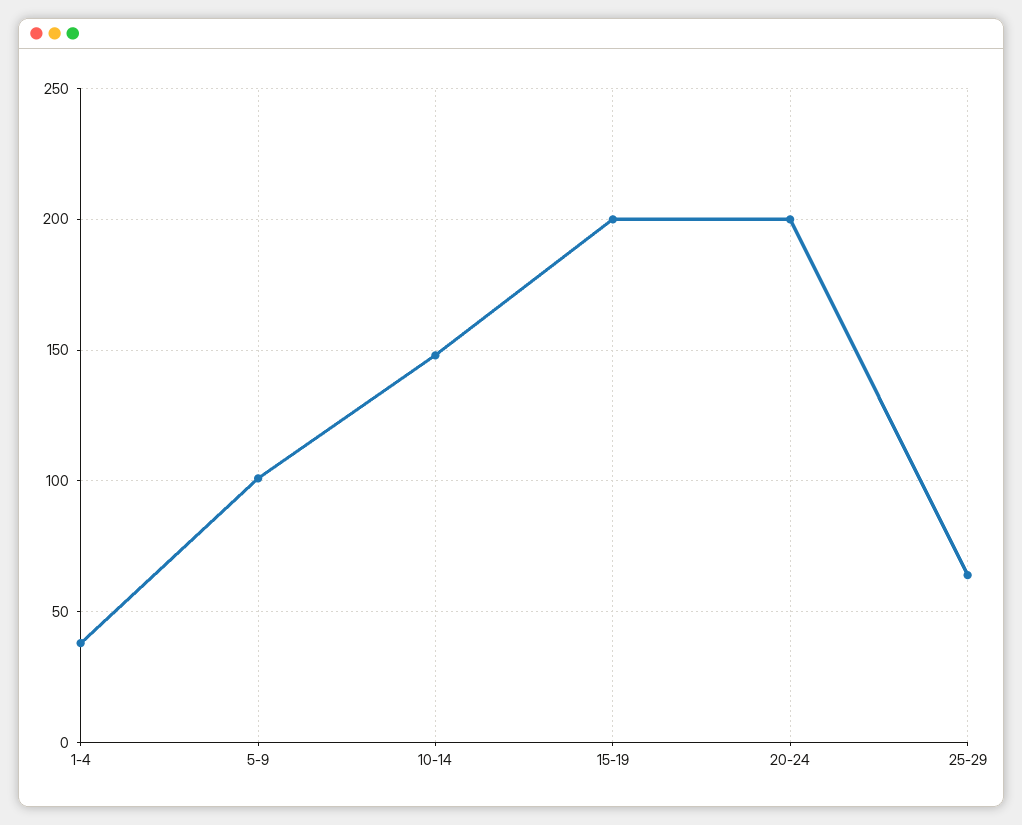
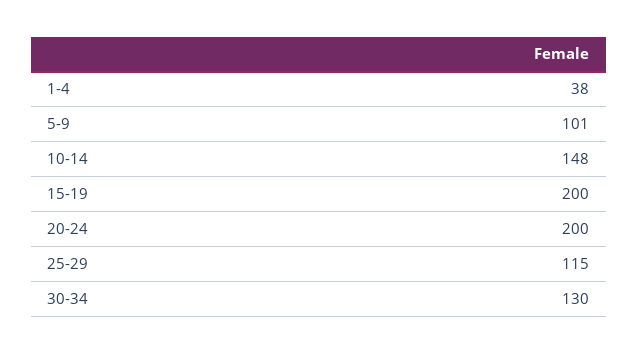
25-29: 65 -> 115
30-34: none -> 130

